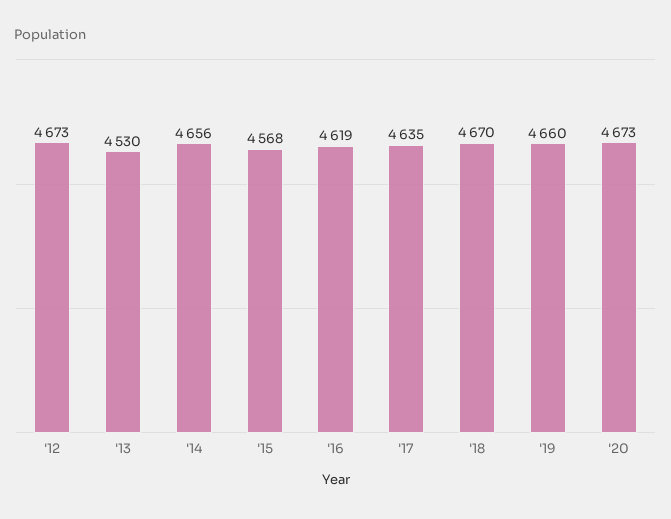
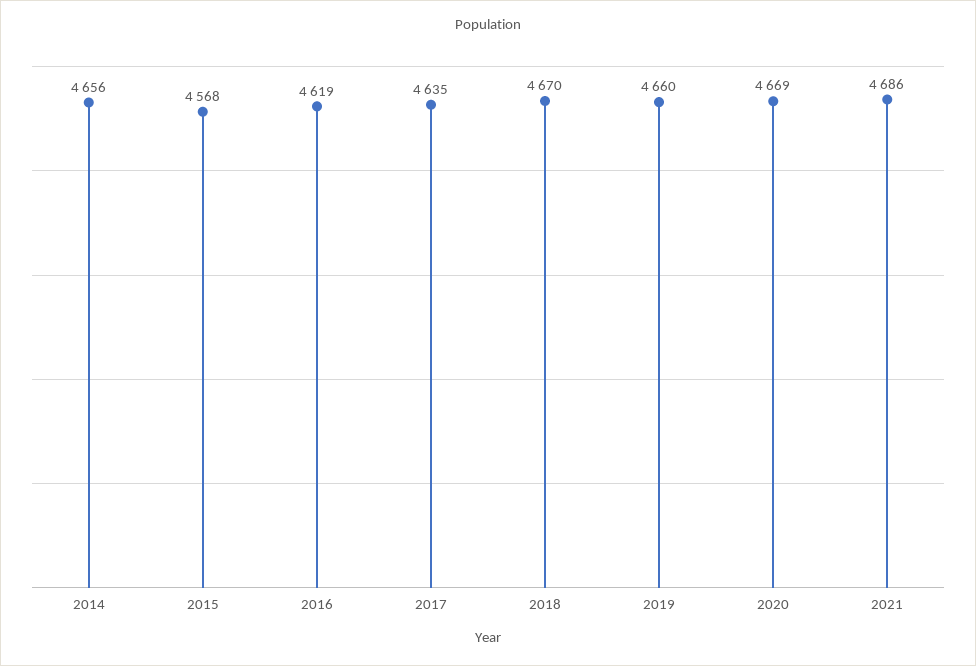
'12: 4673 -> none
'13: 4530 -> none
'20: 4673 -> 4669
2021: none -> 4686

